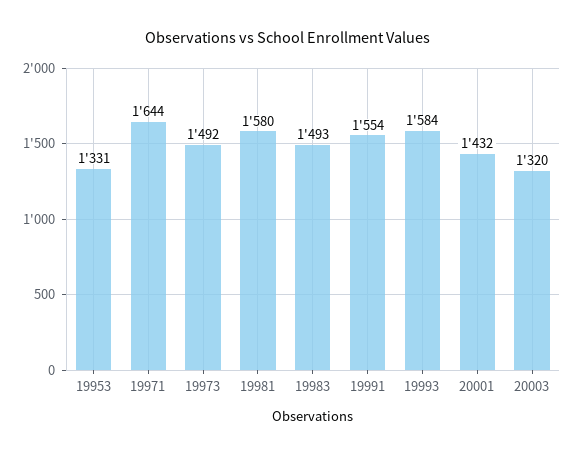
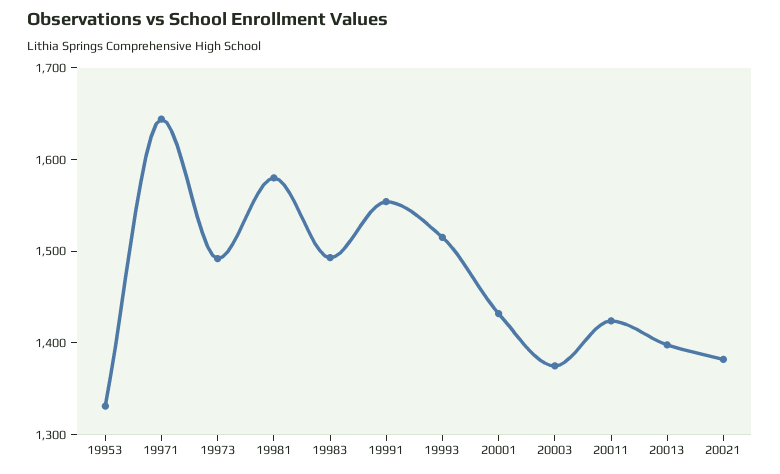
19993: 1584 -> 1520
20003: 1320 -> 1380
20011: none -> 1420
20013: none -> 1400
20021: none -> 1380

